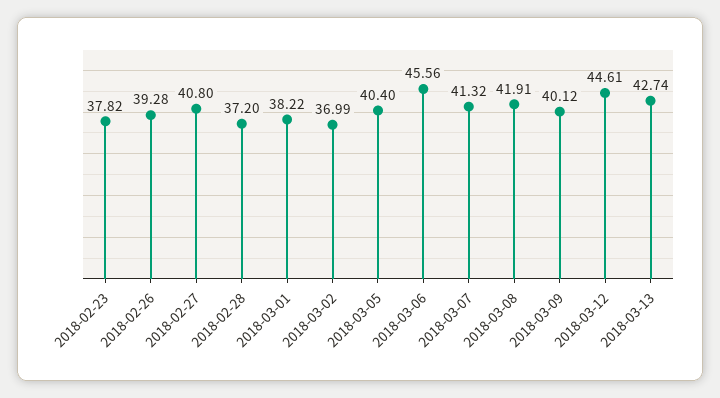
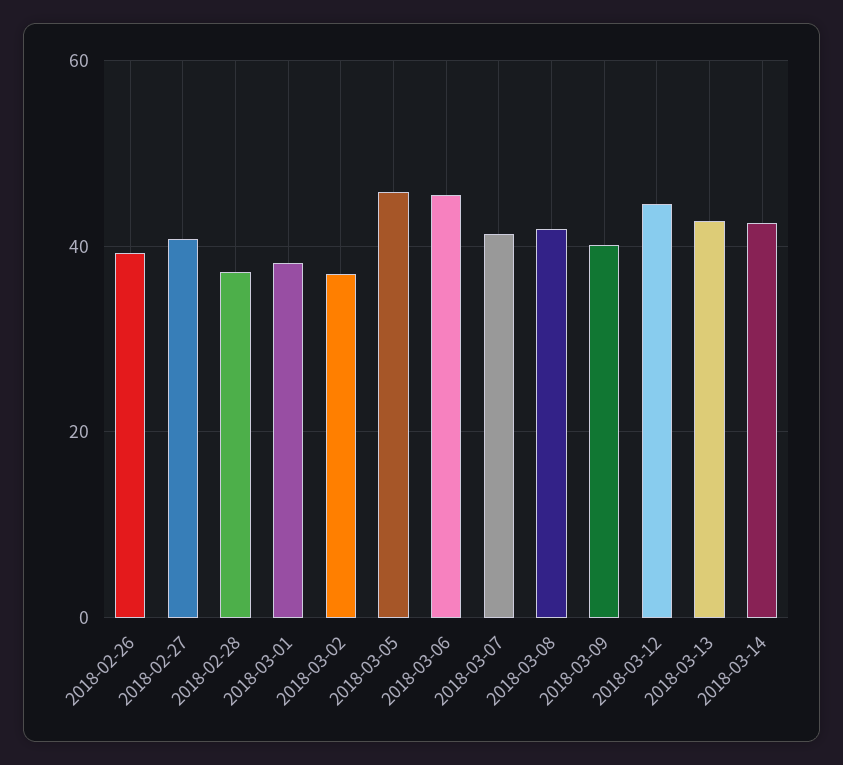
2018-02-23: 37.82 -> none
2018-03-05: 40.4 -> 46
2018-03-14: none -> 42

